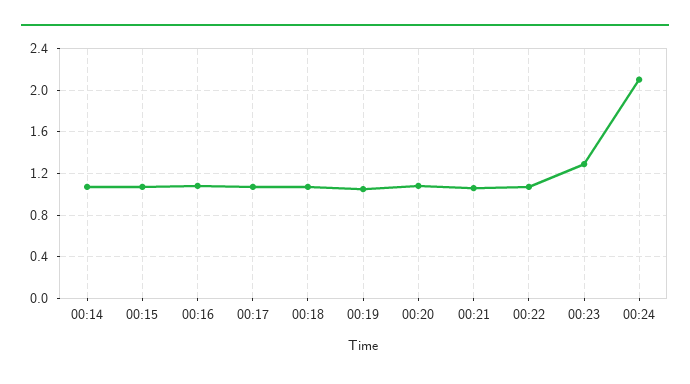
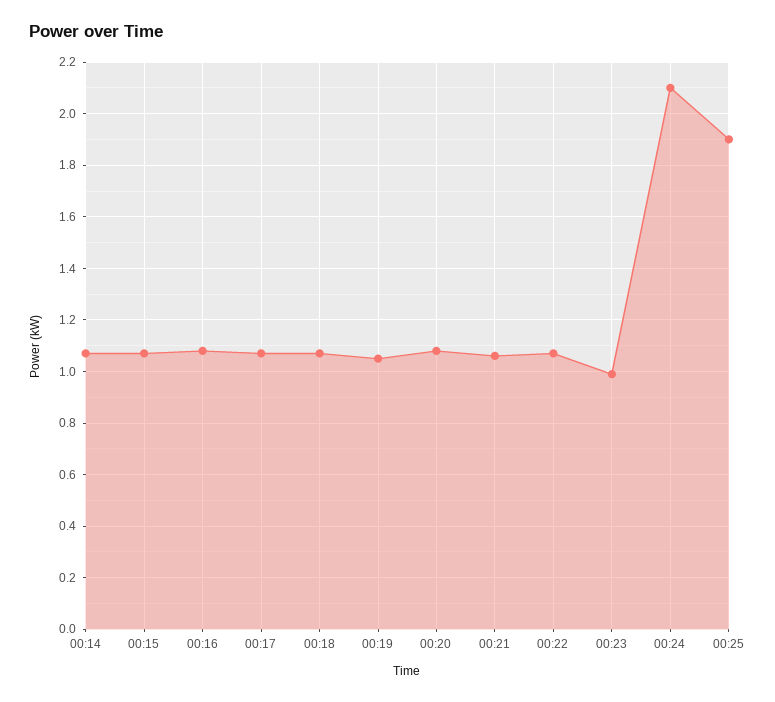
00:23: 1.3 -> 1
00:25: none -> 1.9

